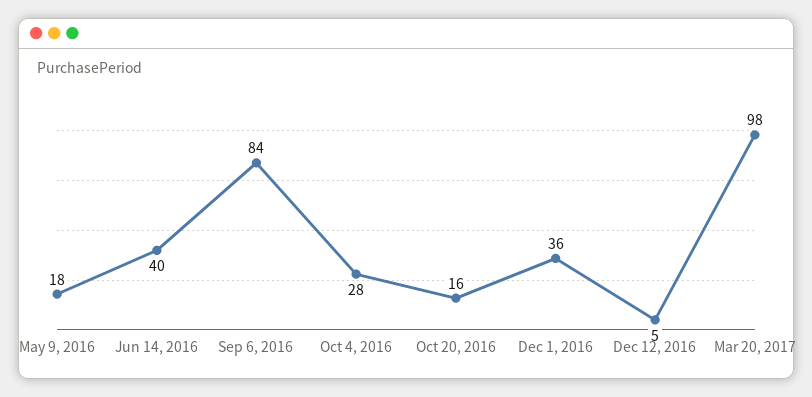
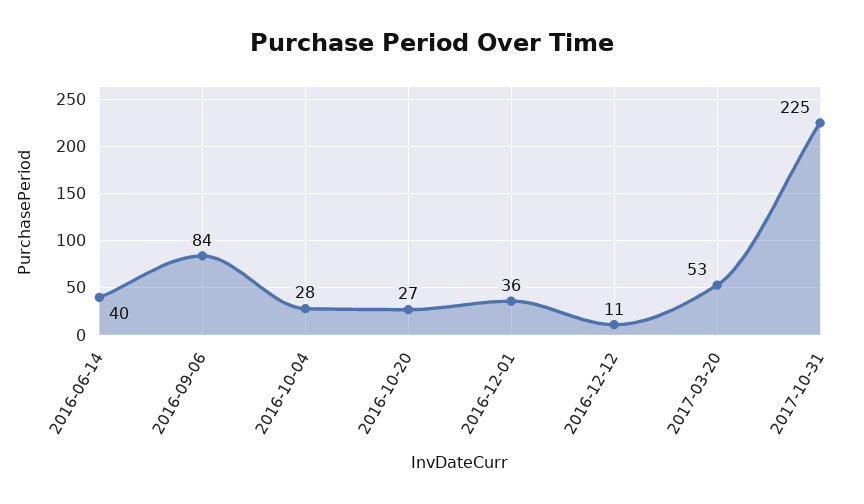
May 9, 2016: 18 -> none
Oct 20, 2016: 16 -> 27
Dec 12, 2016: 5 -> 11
Mar 20, 2017: 98 -> 53
2017-10-31: none -> 225

